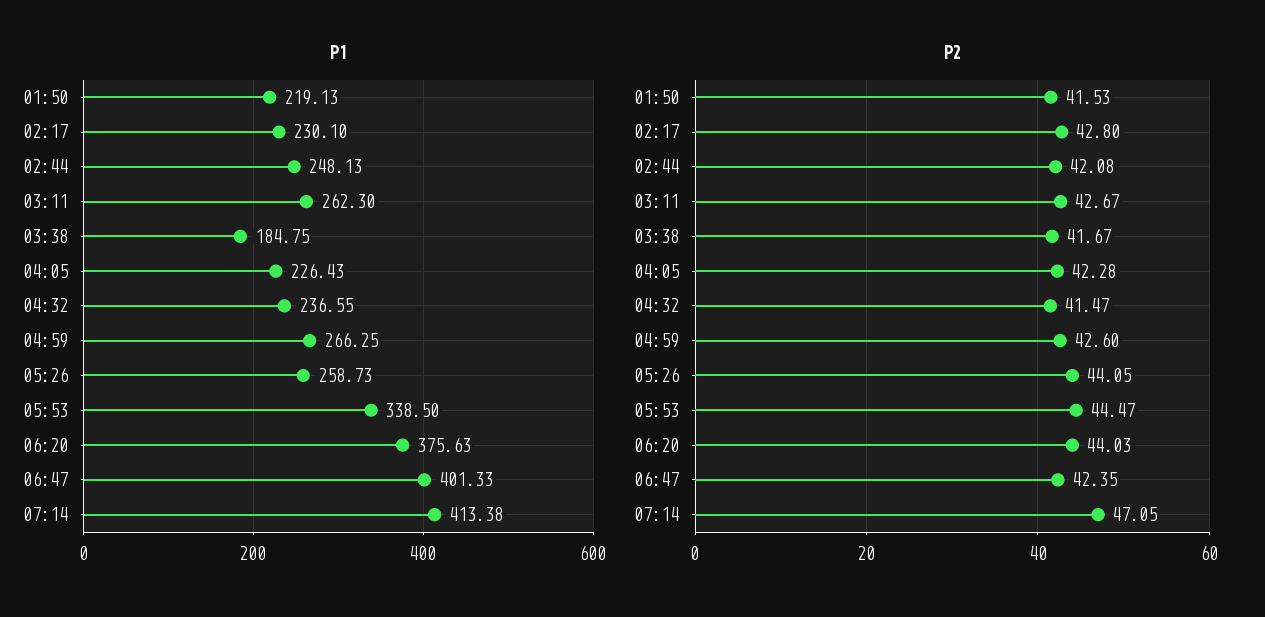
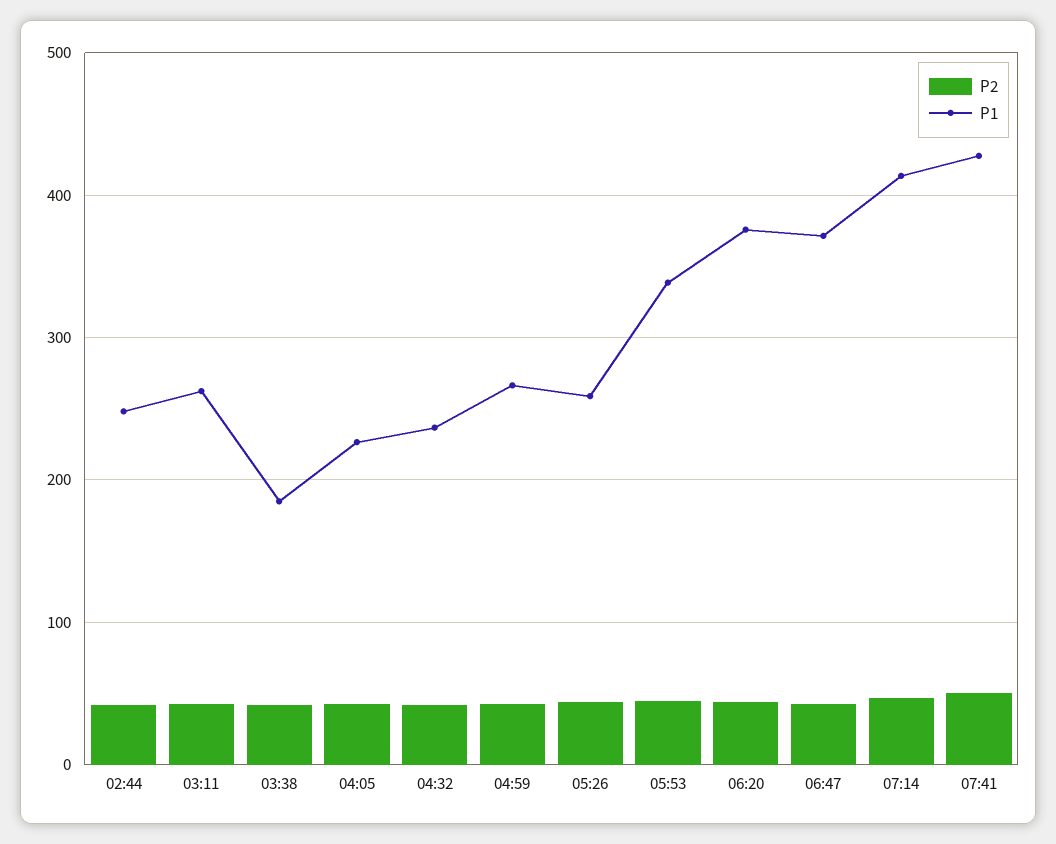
P1, 01:50: 219.13 -> none
P1, 02:17: 230.1 -> none
P1, 06:47: 401.33 -> 370
P2, 01:50: 41.53 -> none
P2, 02:17: 42.8 -> none
P2, 07:41: none -> 50
P1, 07:41: none -> 430

